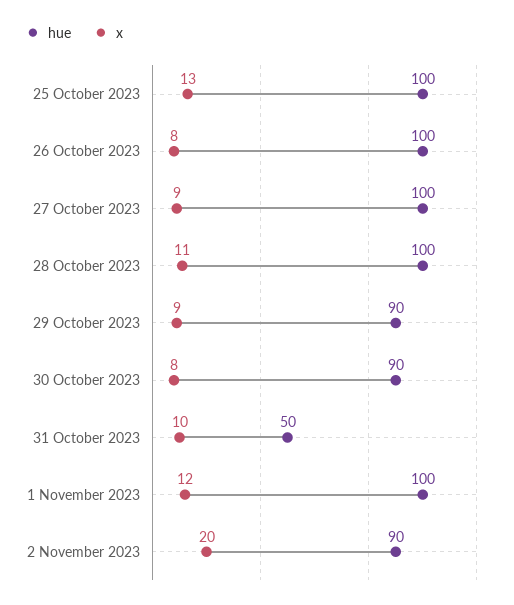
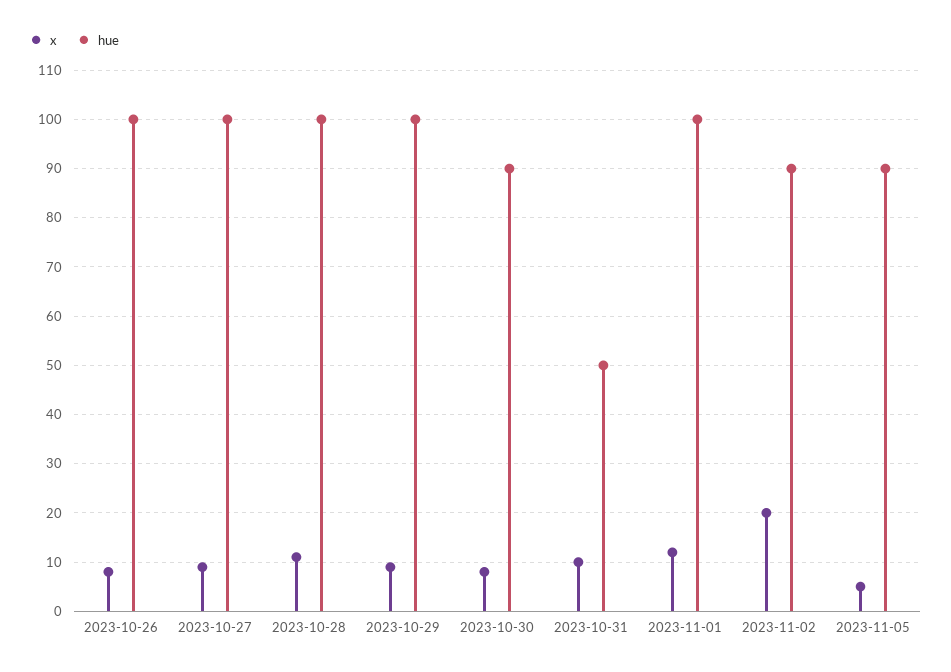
hue, 25 October 2023: 100 -> none
x, 25 October 2023: 13 -> none
hue, 29 October 2023: 90 -> 100
x, 2023-11-05: none -> 5
hue, 2023-11-05: none -> 90

